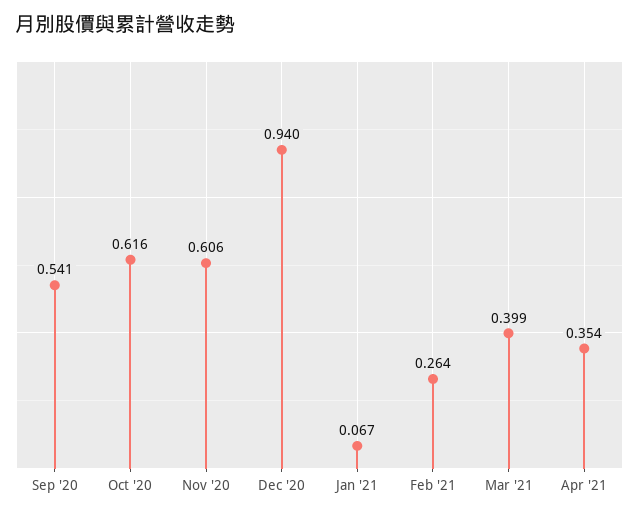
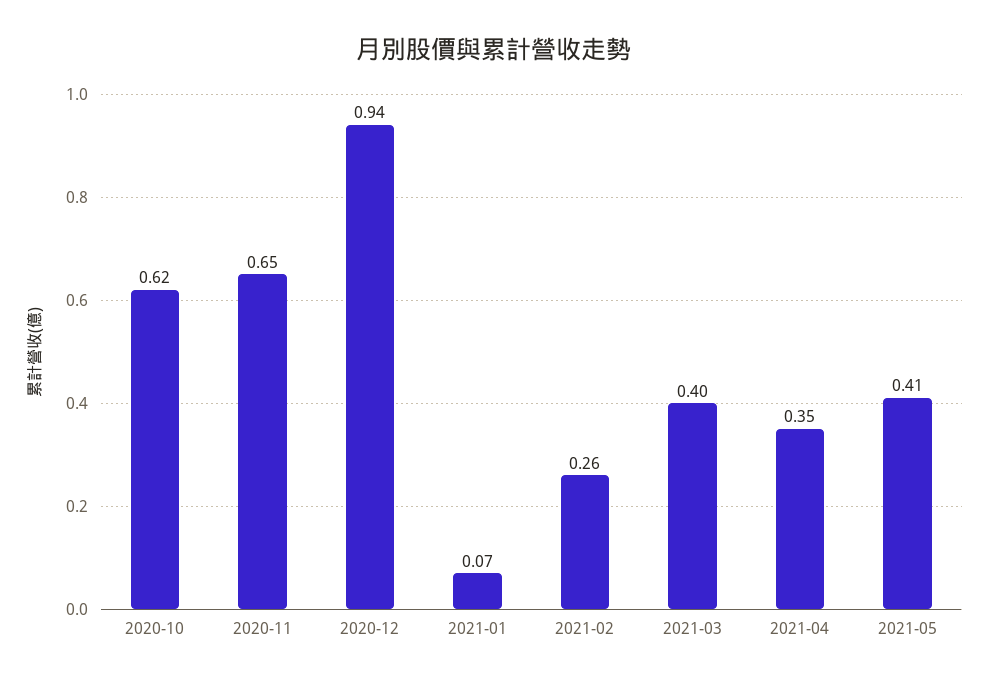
Sep '20: 0.541 -> none
Nov '20: 0.606 -> 0.65
2021-05: none -> 0.41

